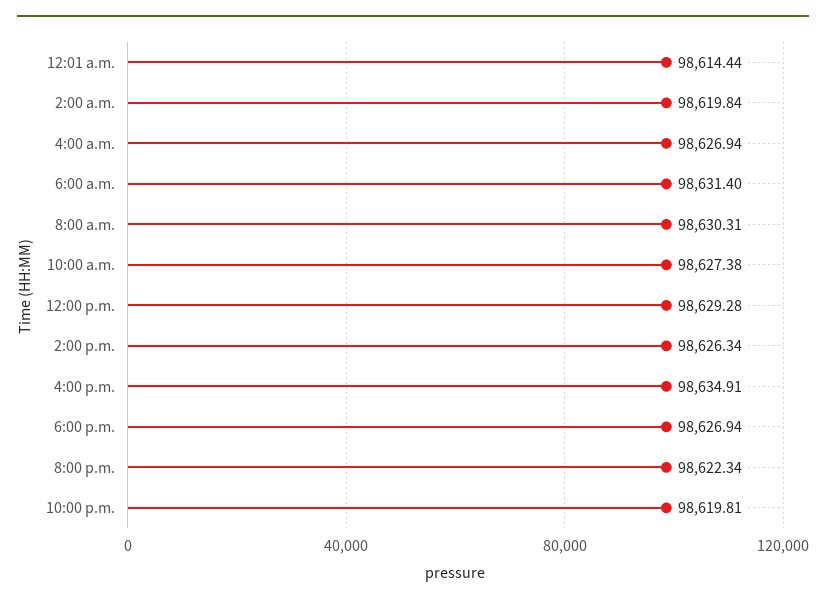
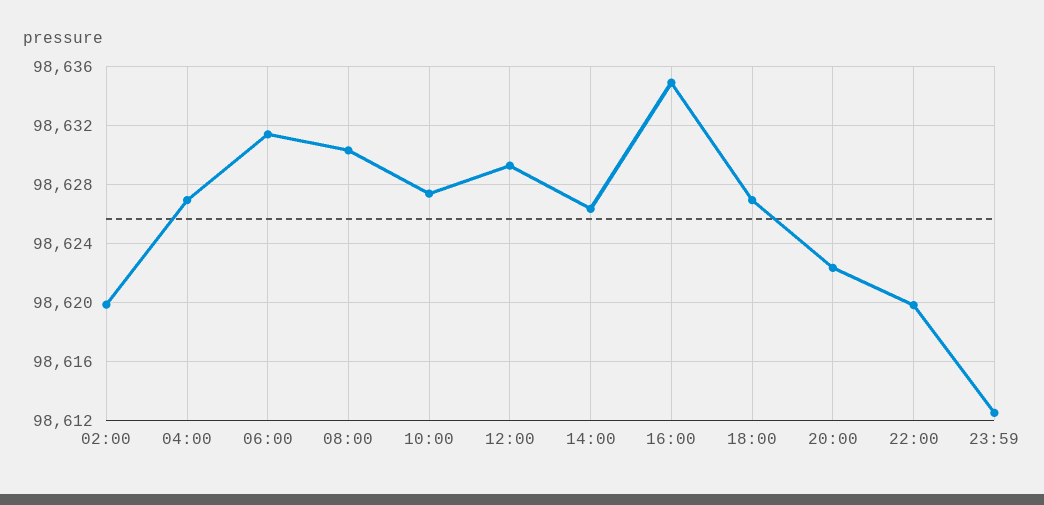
12:01 a.m.: 98614.44 -> none
23:59: none -> 98612.5

